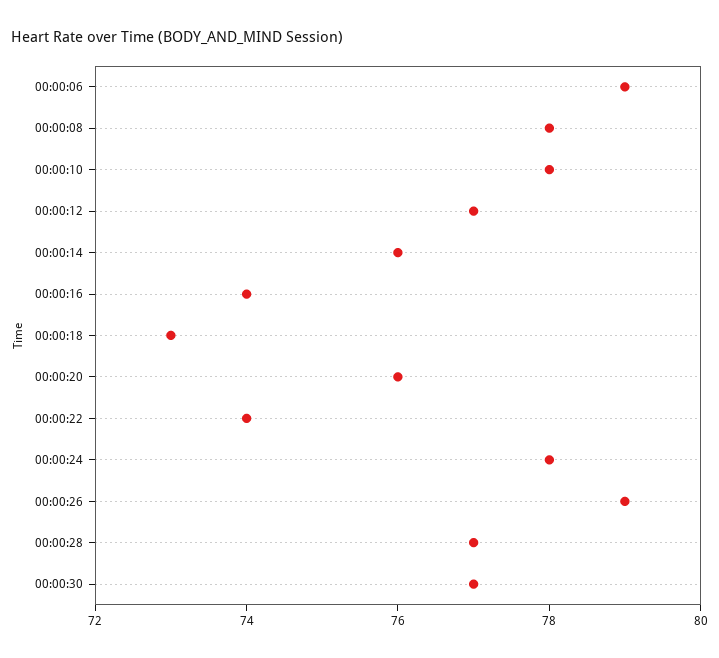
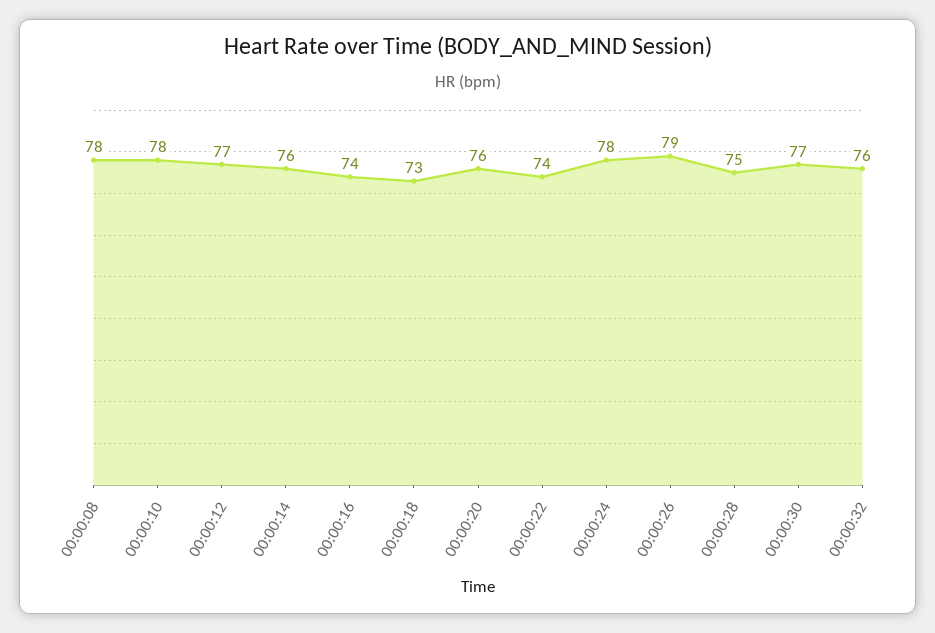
00:00:06: 79 -> none
00:00:28: 77 -> 75
00:00:32: none -> 76

